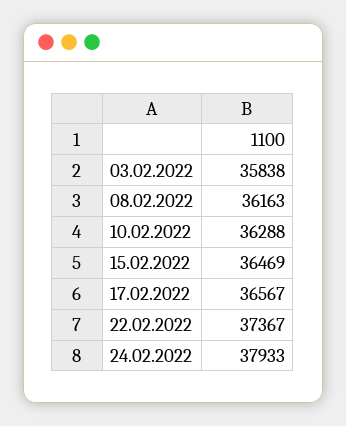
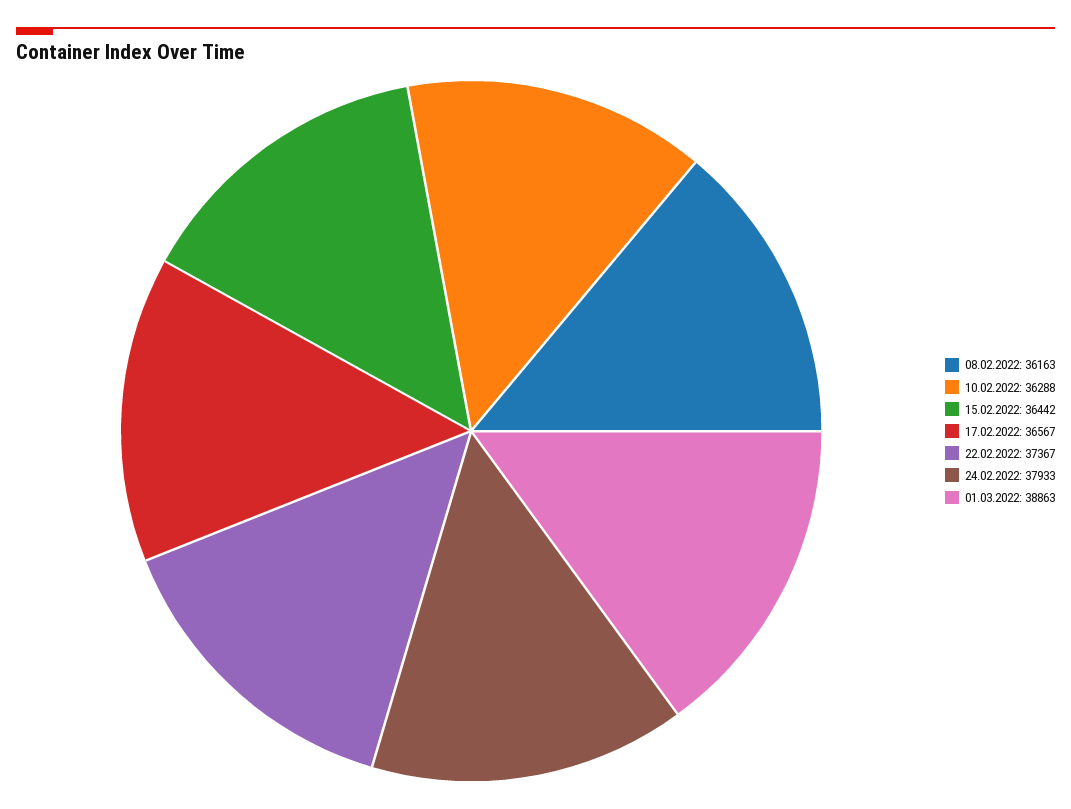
03.02.2022: 35838 -> none
15.02.2022: 36469 -> 36442
01.03.2022: none -> 38863

